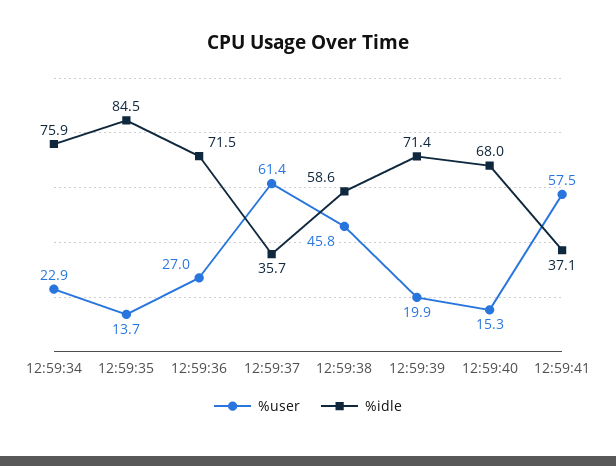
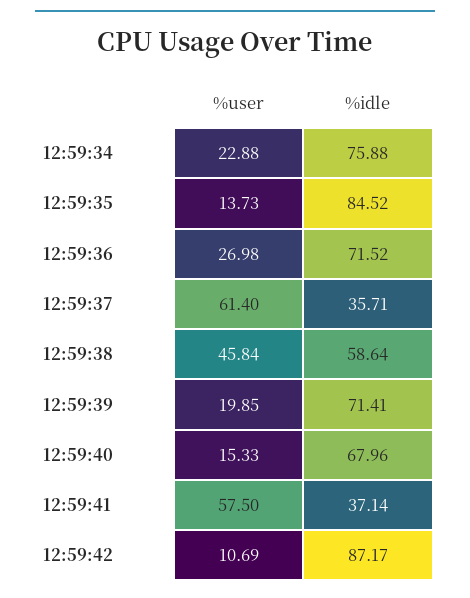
%user, 12:59:42: none -> 10.69
%idle, 12:59:42: none -> 87.17

